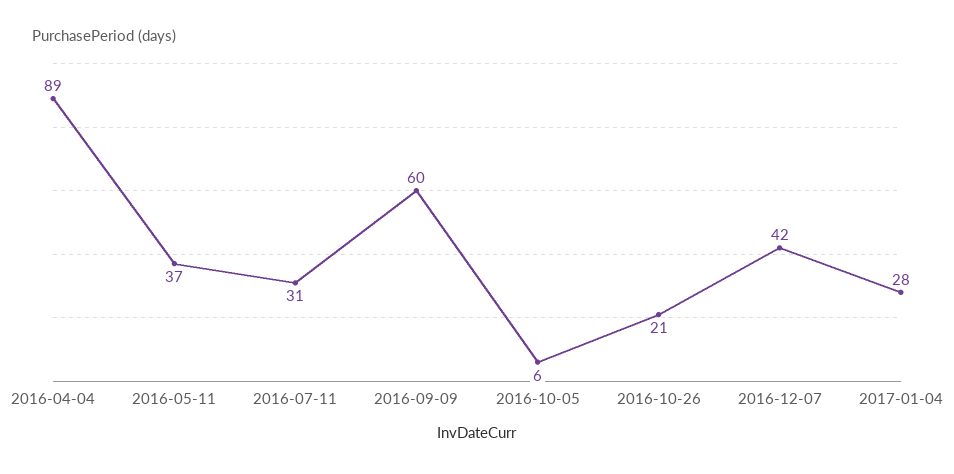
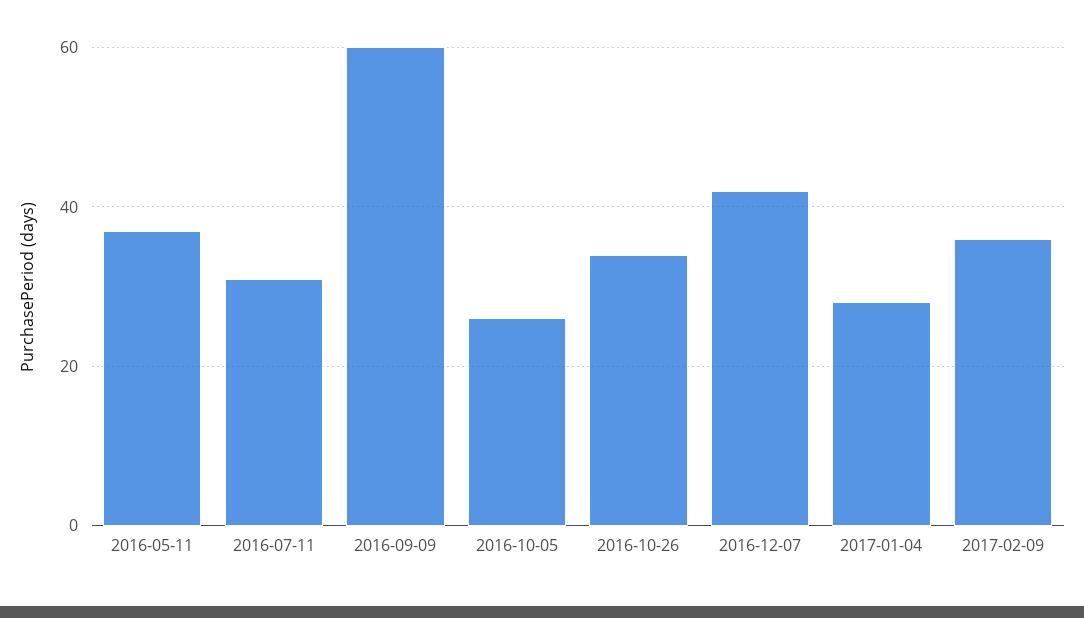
2016-04-04: 89 -> none
2016-10-05: 6 -> 25
2016-10-26: 21 -> 35
2017-02-09: none -> 35

